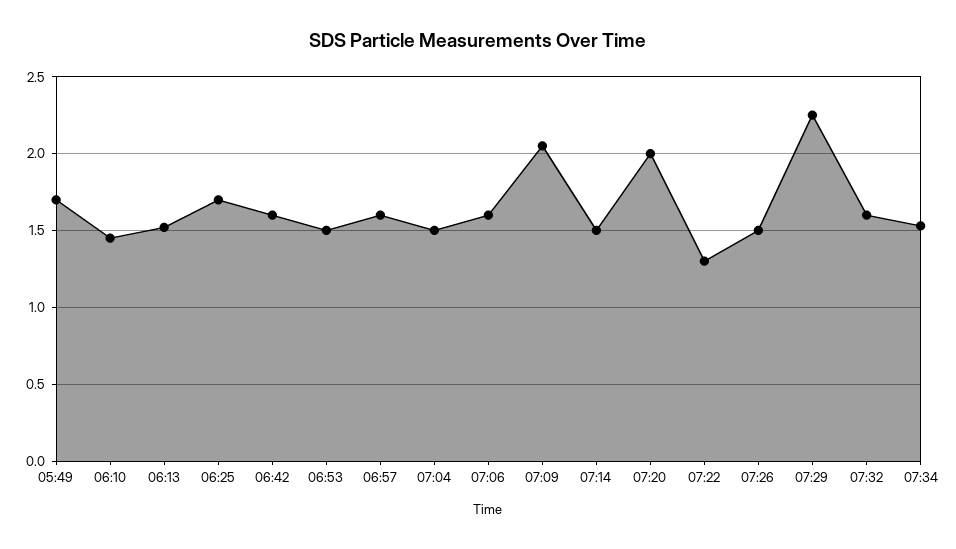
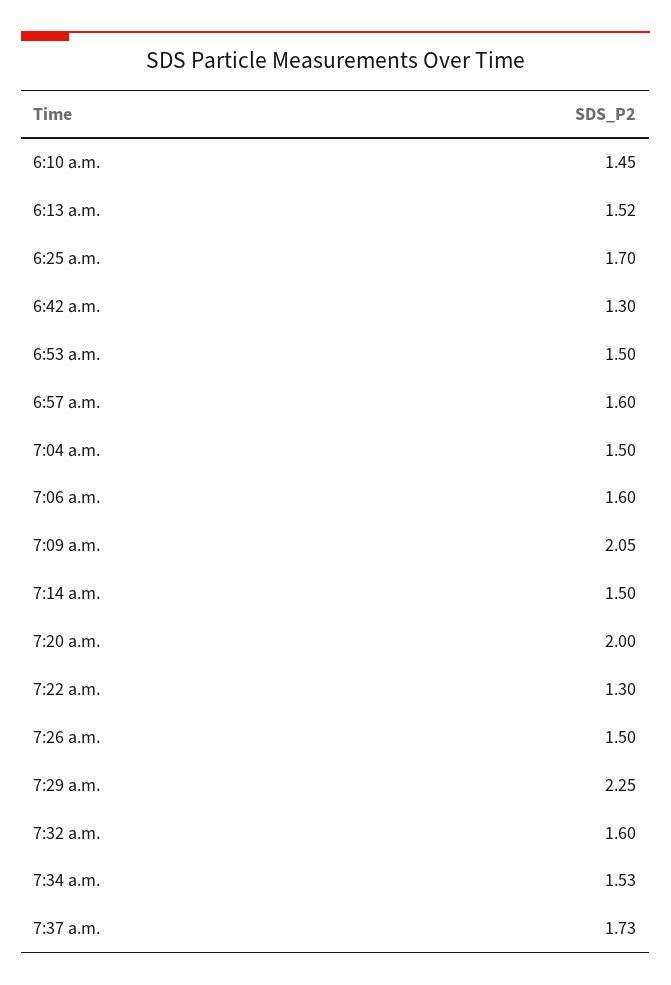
05:49: 1.7 -> none
06:42: 1.6 -> 1.3
7:37 a.m.: none -> 1.73

